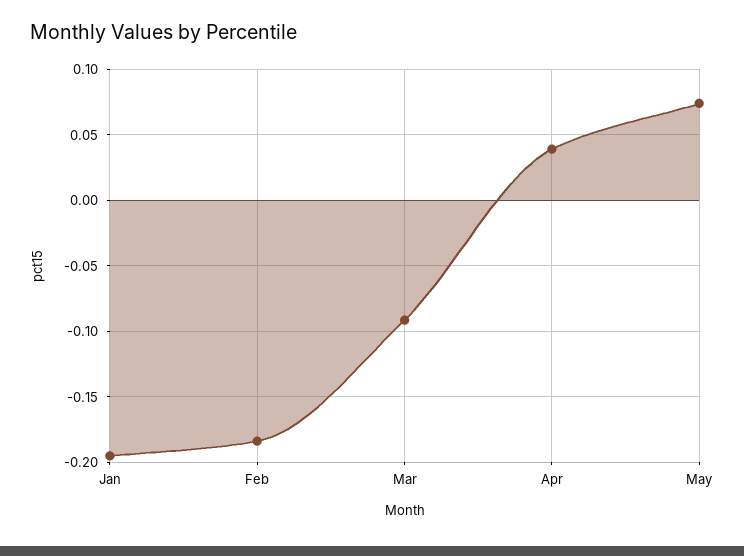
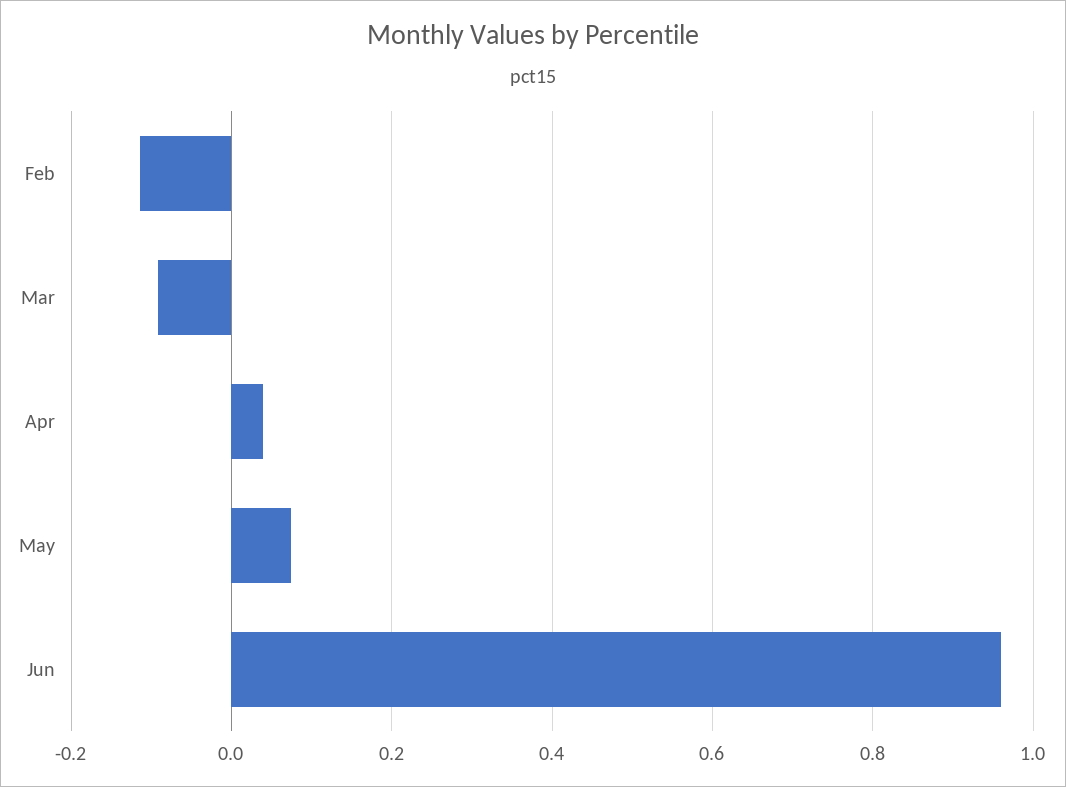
Jan: -0.195 -> none
Feb: -0.185 -> -0.12
Jun: none -> 0.96

